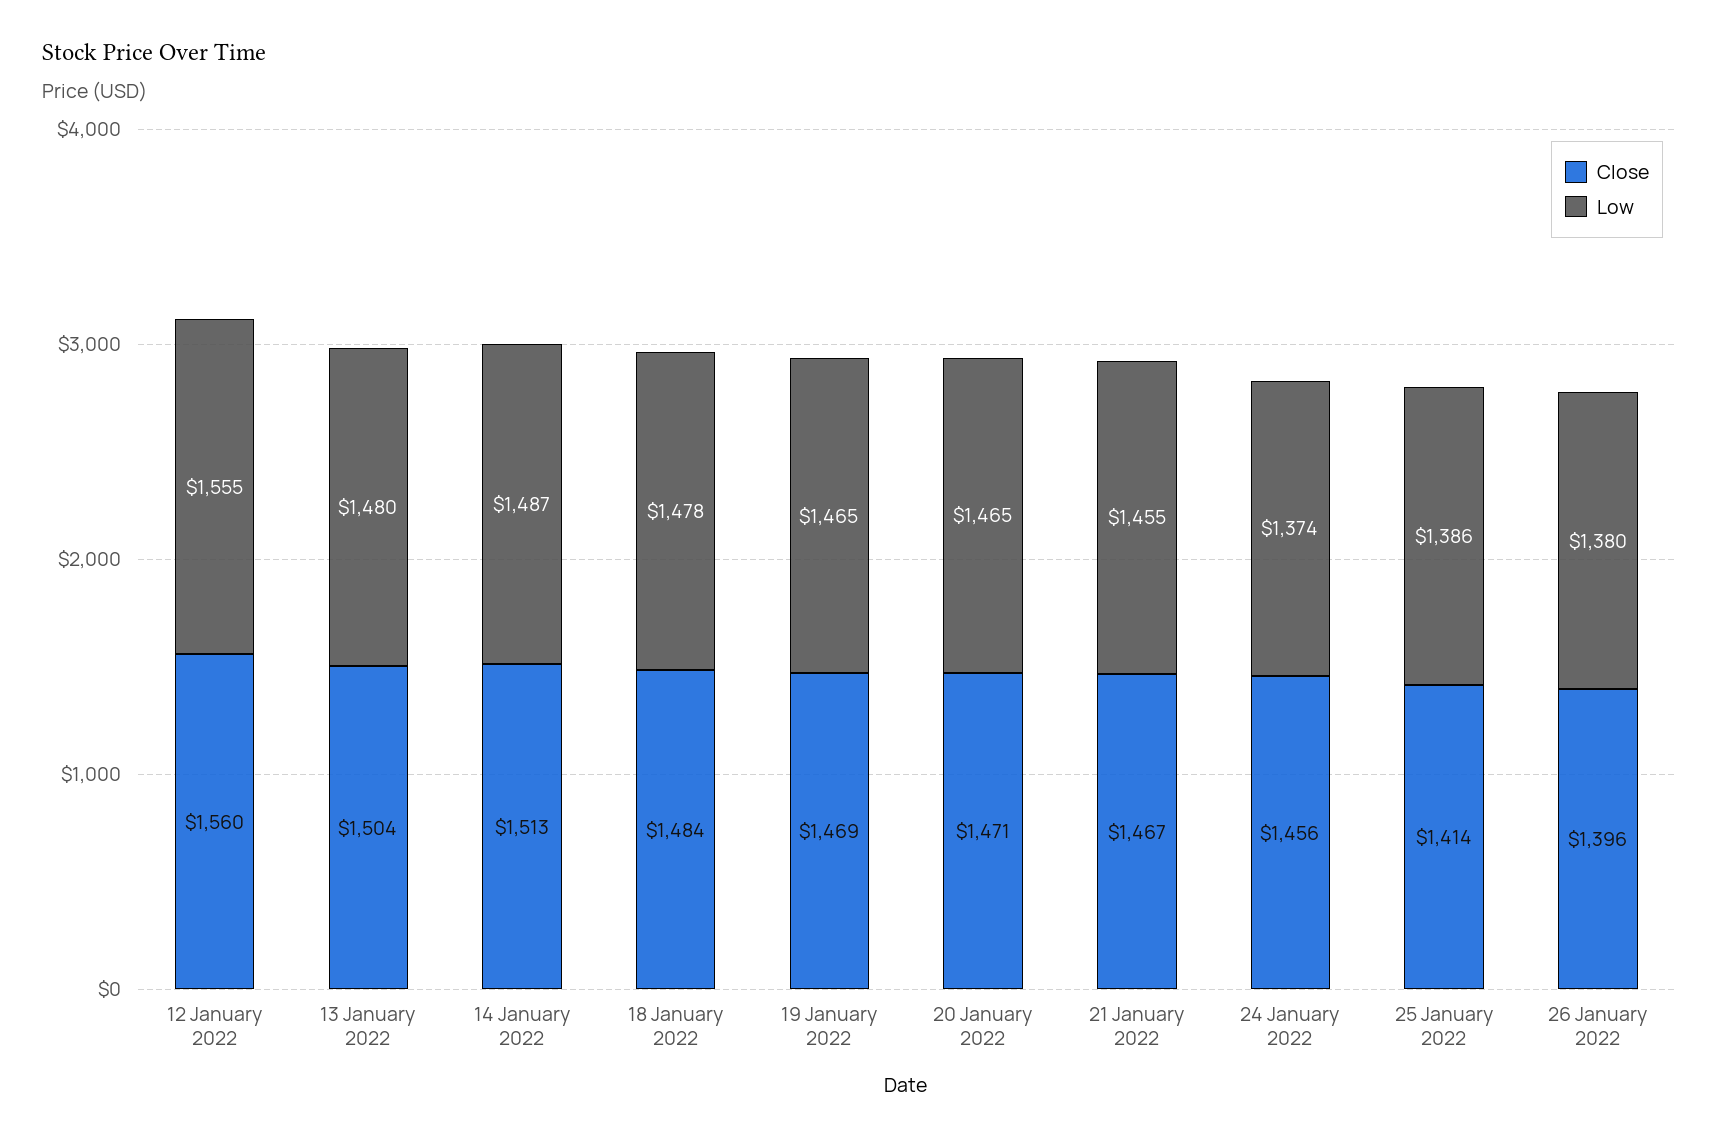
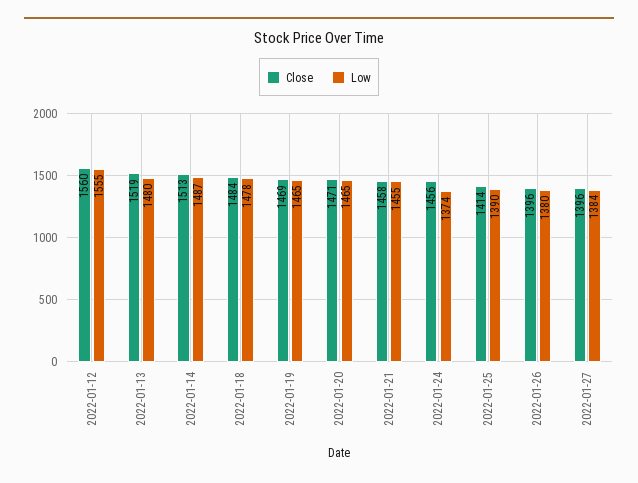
Close, 13 January 2022: 1504 -> 1519
Close, 21 January 2022: 1467 -> 1458
Low, 25 January 2022: 1386 -> 1390
Close, 2022-01-27: none -> 1396
Low, 2022-01-27: none -> 1384

